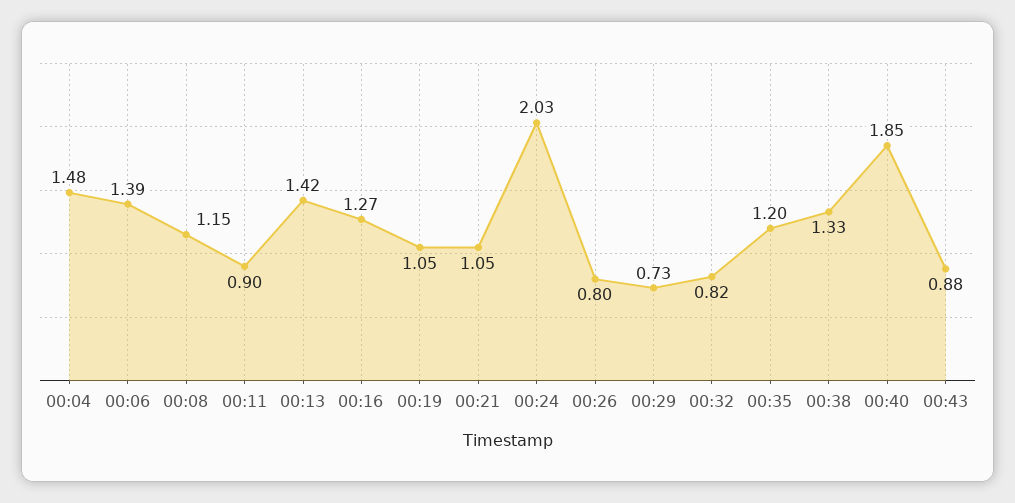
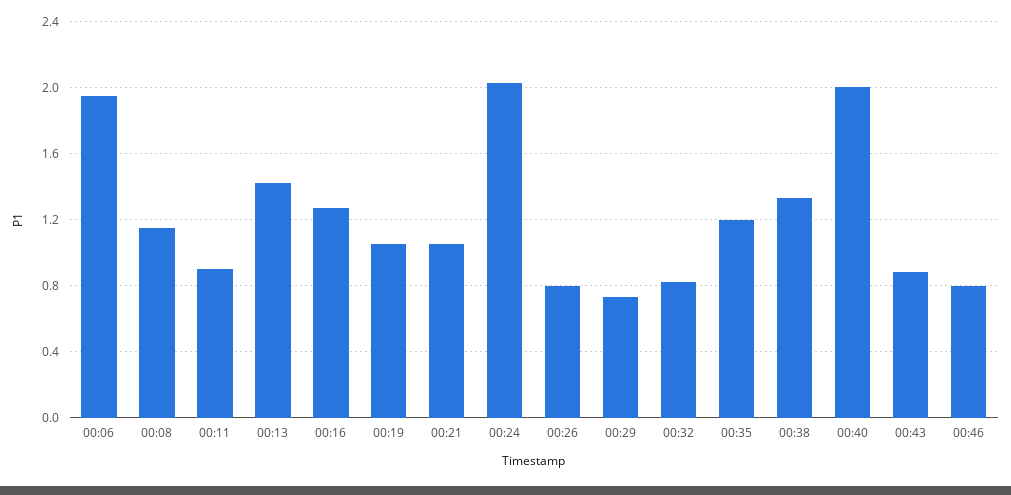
00:04: 1.48 -> none
00:06: 1.39 -> 1.95
00:40: 1.85 -> 2
00:46: none -> 0.8

